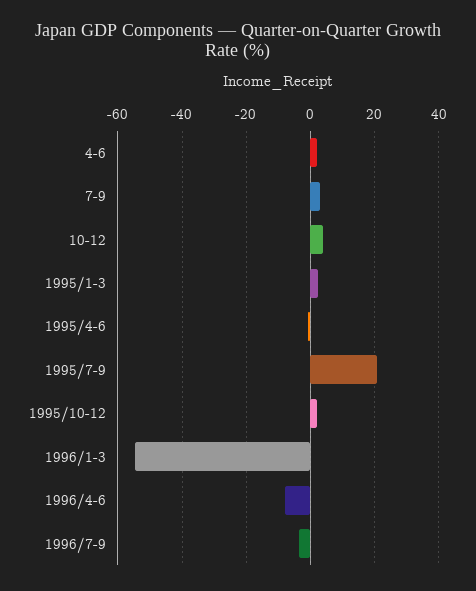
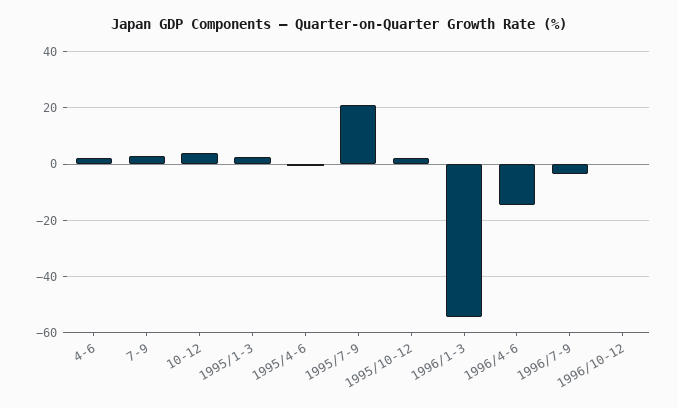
1996/4-6: -8 -> -15
1996/10-12: none -> 0

